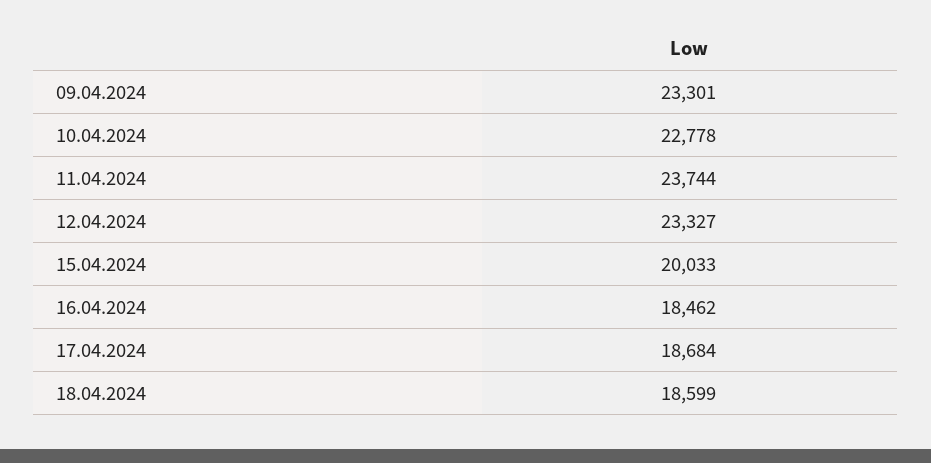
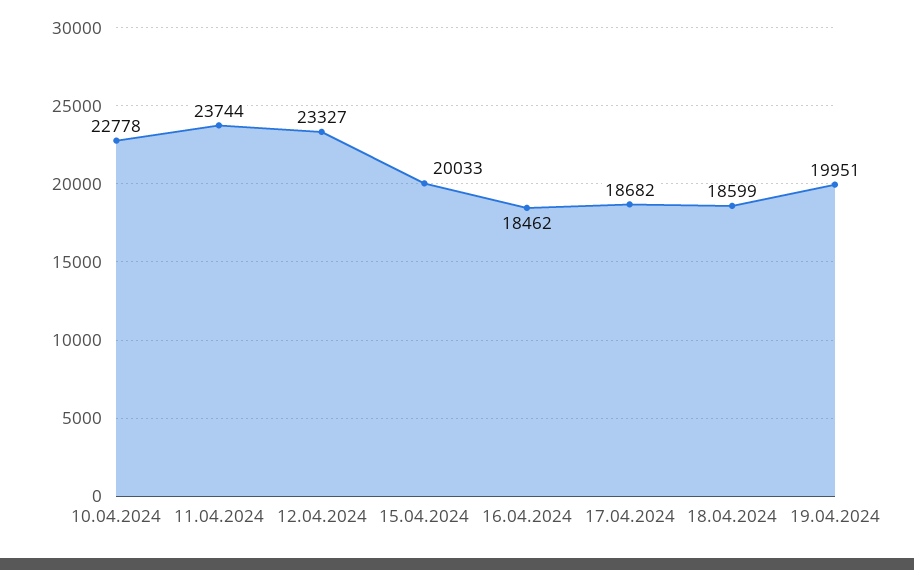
09.04.2024: 23301 -> none
17.04.2024: 18684 -> 18682
19.04.2024: none -> 19951

